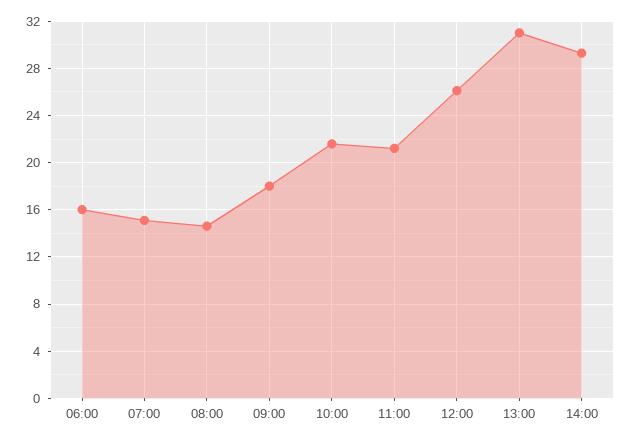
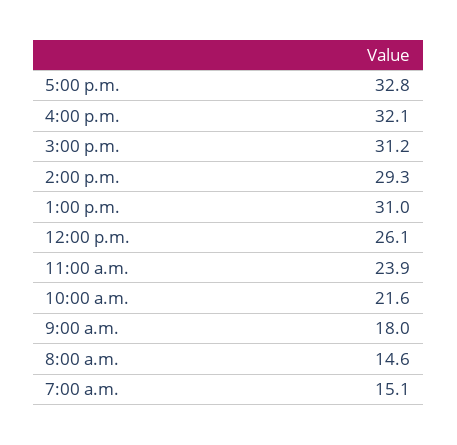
06:00: 16 -> none
11:00: 21 -> 23.9
5:00 p.m.: none -> 32.8
4:00 p.m.: none -> 32.1
3:00 p.m.: none -> 31.2

